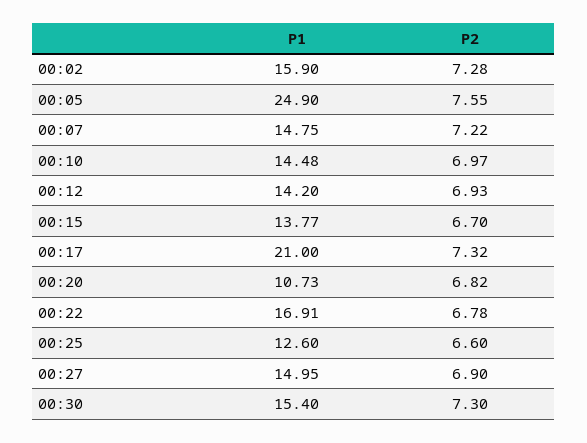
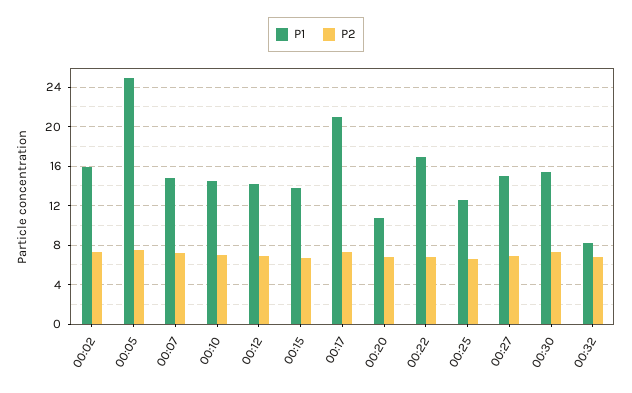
P1, 00:32: none -> 8
P2, 00:32: none -> 7

